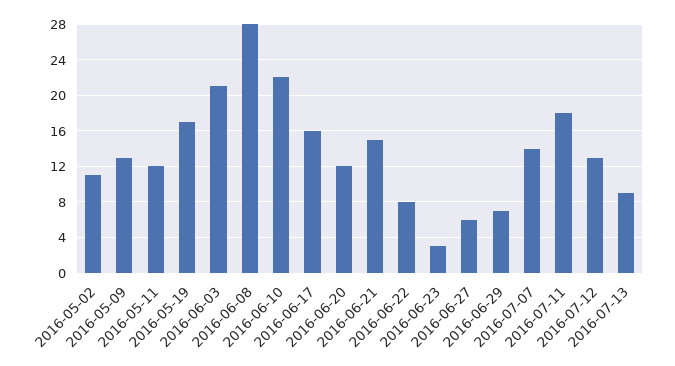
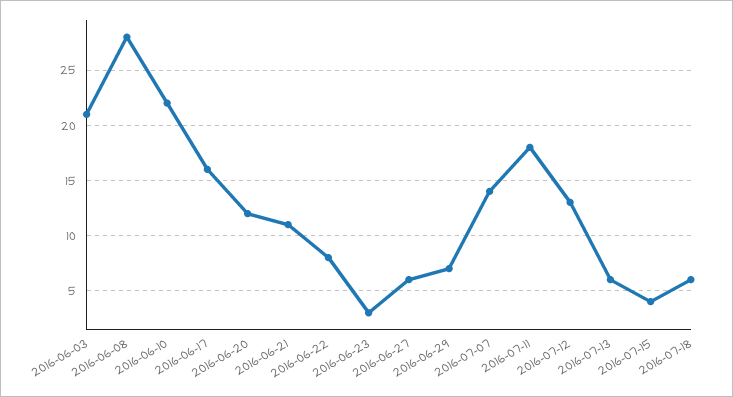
2016-05-02: 11 -> none
2016-05-09: 13 -> none
2016-05-11: 12 -> none
2016-05-19: 17 -> none
2016-06-21: 15 -> 11
2016-07-13: 9 -> 6
2016-07-15: none -> 4
2016-07-18: none -> 6

